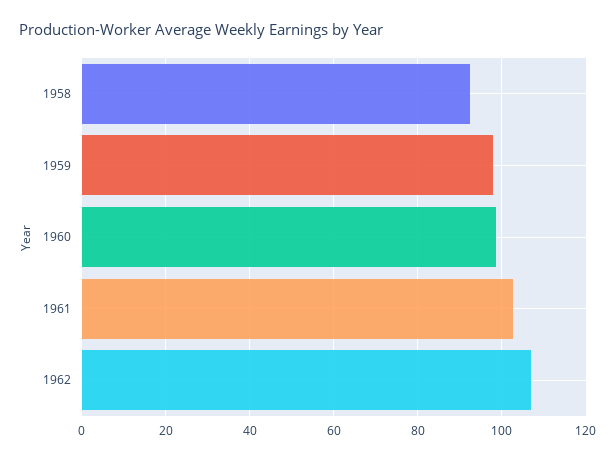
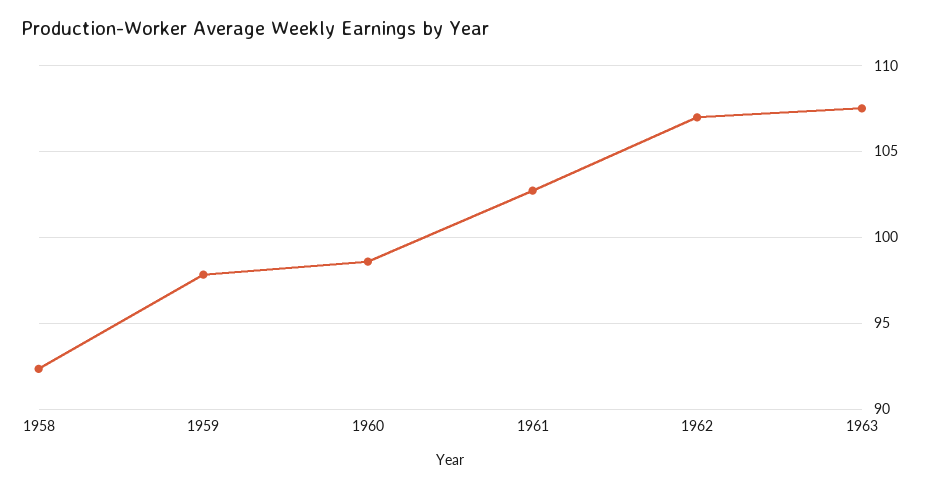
1963: none -> 107.5

